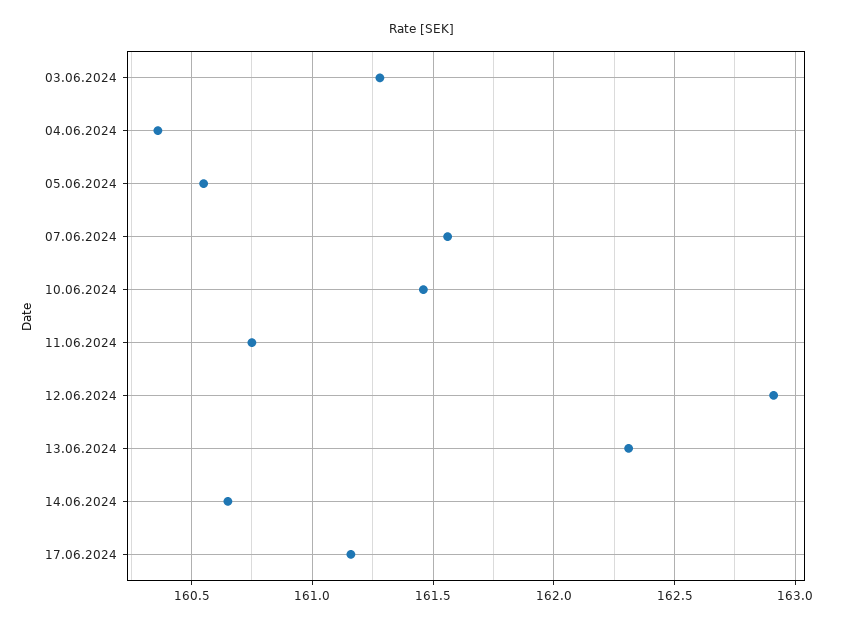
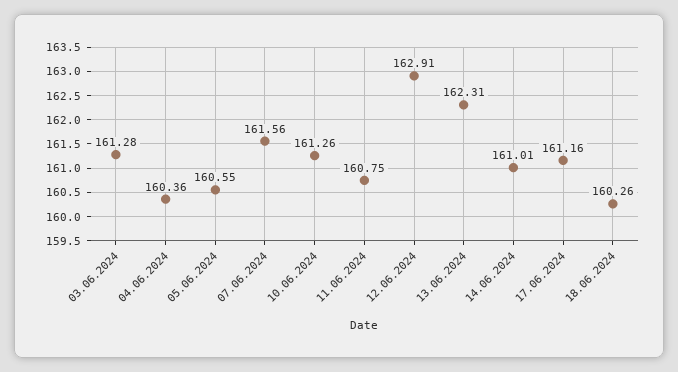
10.06.2024: 161.45 -> 161.26
14.06.2024: 160.65 -> 161.01
18.06.2024: none -> 160.26

